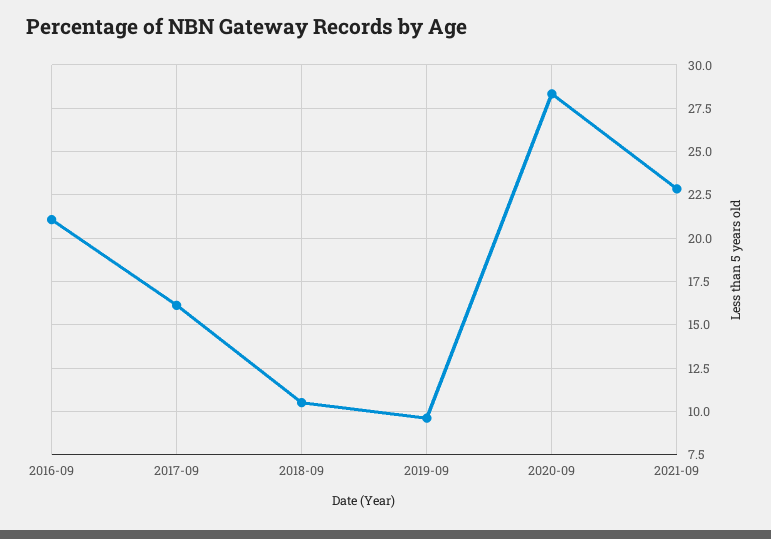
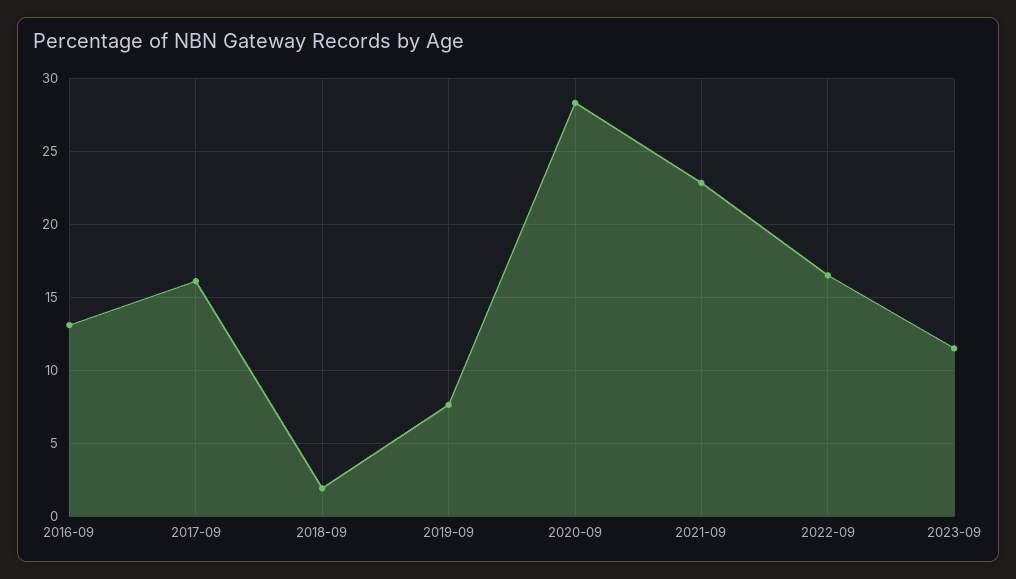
2016-09: 21 -> 13
2018-09: 10.5 -> 2
2019-09: 9.5 -> 7.5
2022-09: none -> 16.5
2023-09: none -> 11.5

